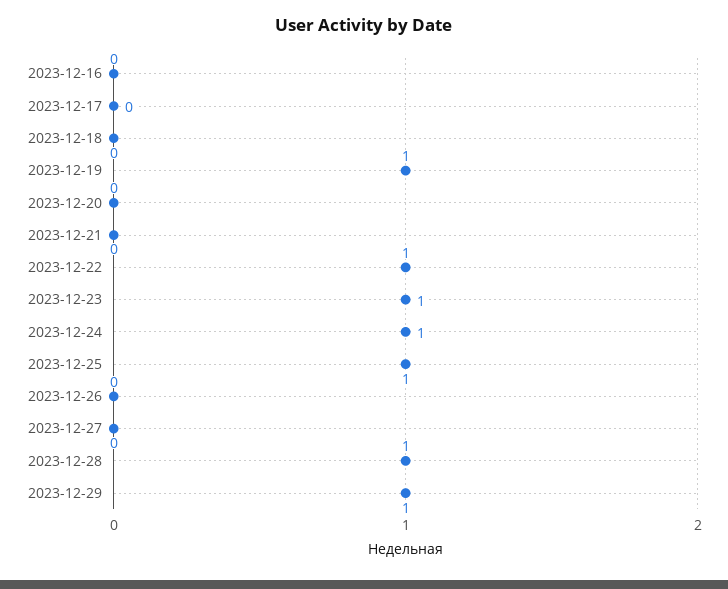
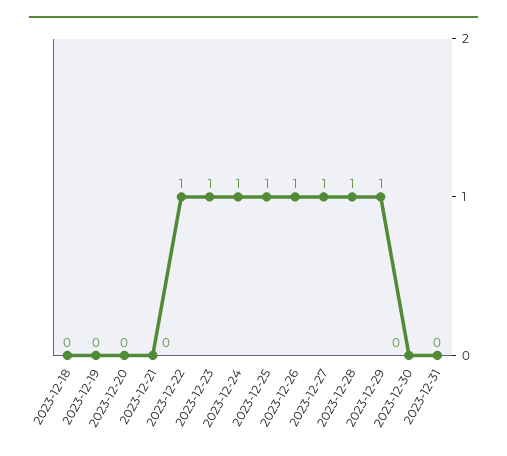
2023-12-16: 0 -> none
2023-12-17: 0 -> none
2023-12-19: 1 -> 0
2023-12-26: 0 -> 1
2023-12-27: 0 -> 1
2023-12-30: none -> 0
2023-12-31: none -> 0

